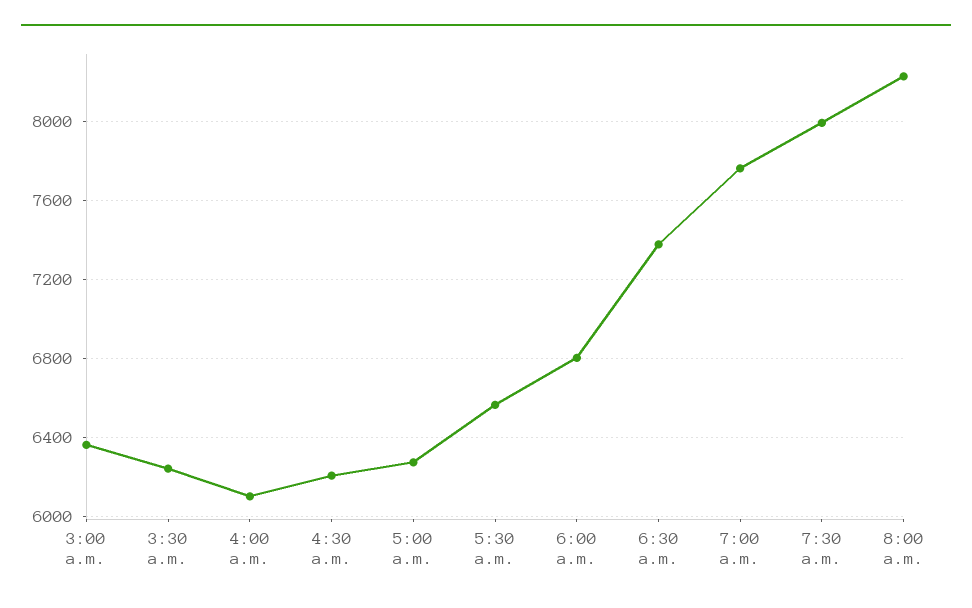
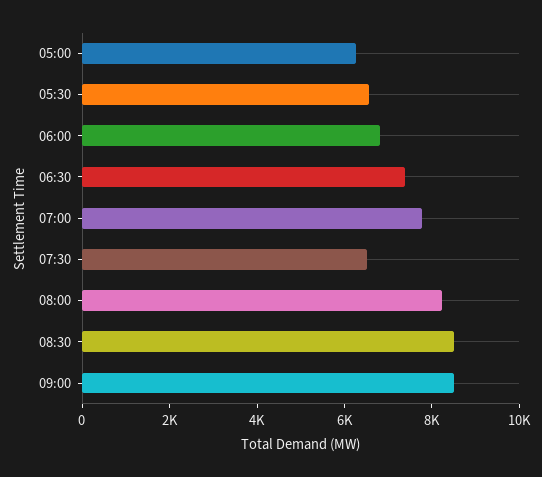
3:00 a.m.: 6350 -> none
3:30 a.m.: 6250 -> none
4:00 a.m.: 6100 -> none
4:30 a.m.: 6200 -> none
7:30 a.m.: 8000 -> 6500
08:30: none -> 8500
09:00: none -> 8500

